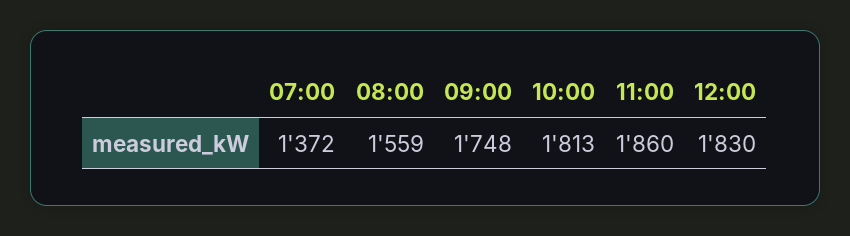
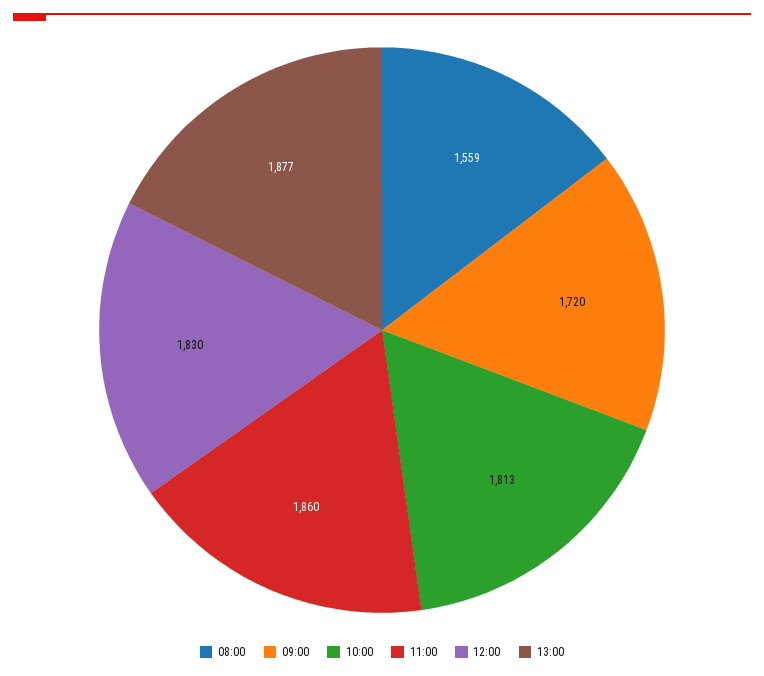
07:00: 1372 -> none
09:00: 1748 -> 1720
13:00: none -> 1877

